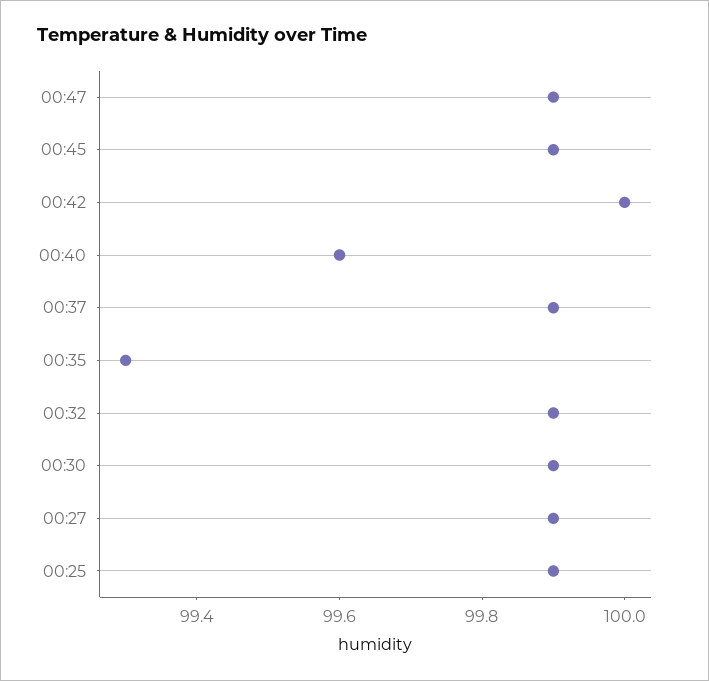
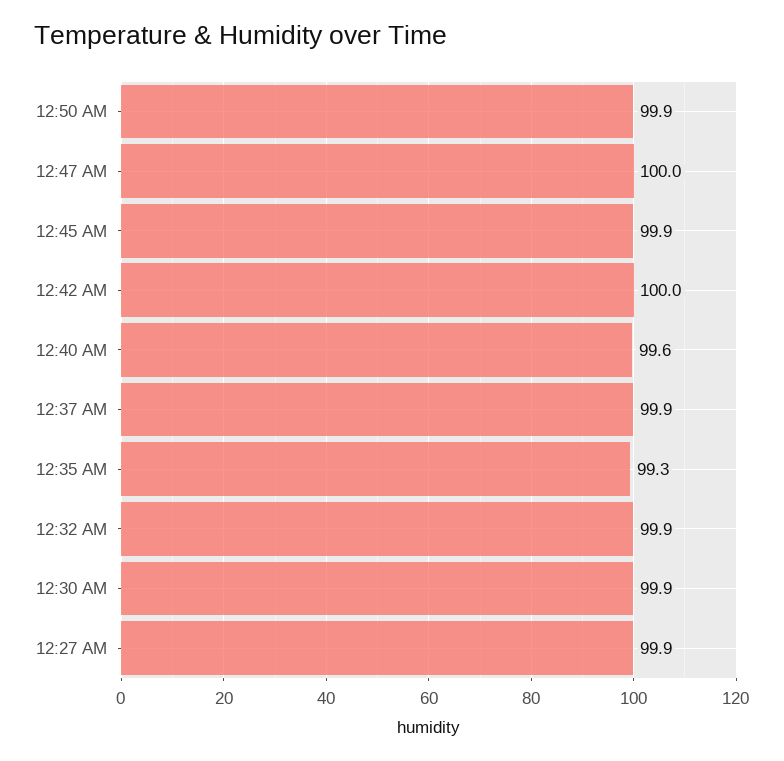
00:47: 99.9 -> 100
00:25: 99.9 -> none
12:50 AM: none -> 99.9

